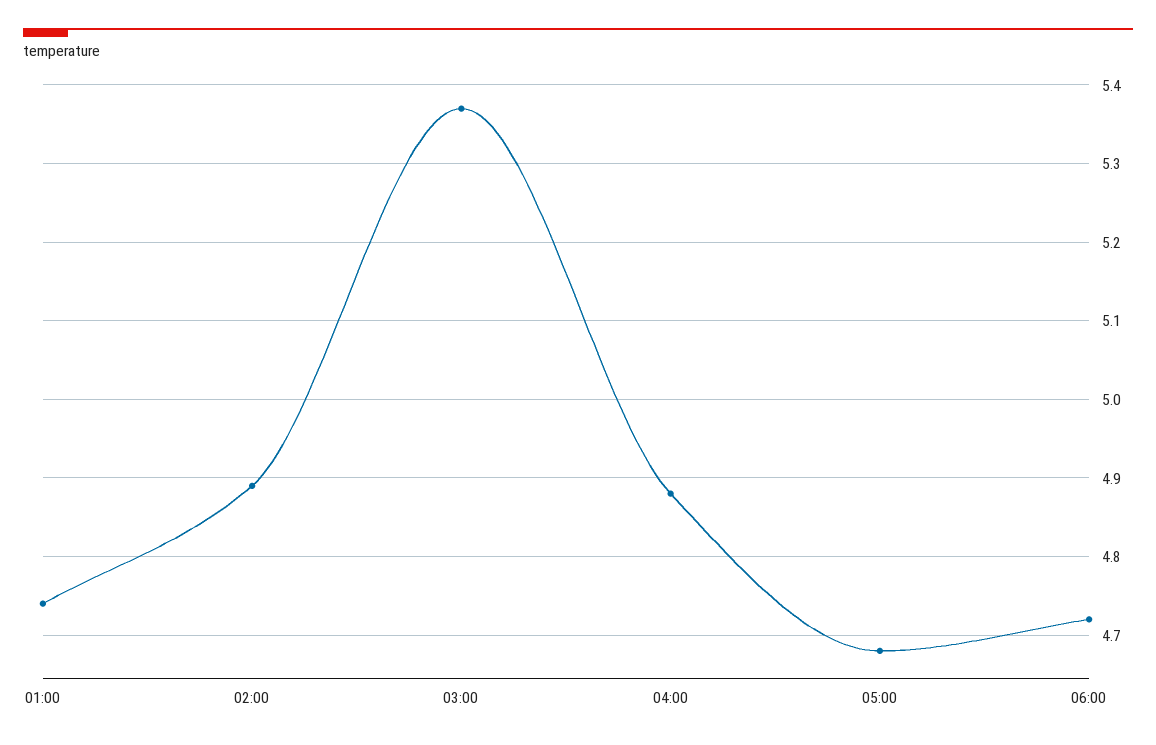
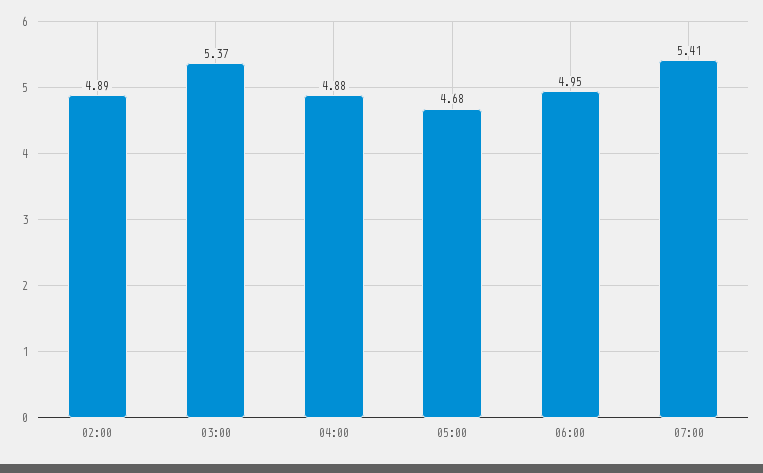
01:00: 4.74 -> none
06:00: 4.72 -> 4.95
07:00: none -> 5.41

